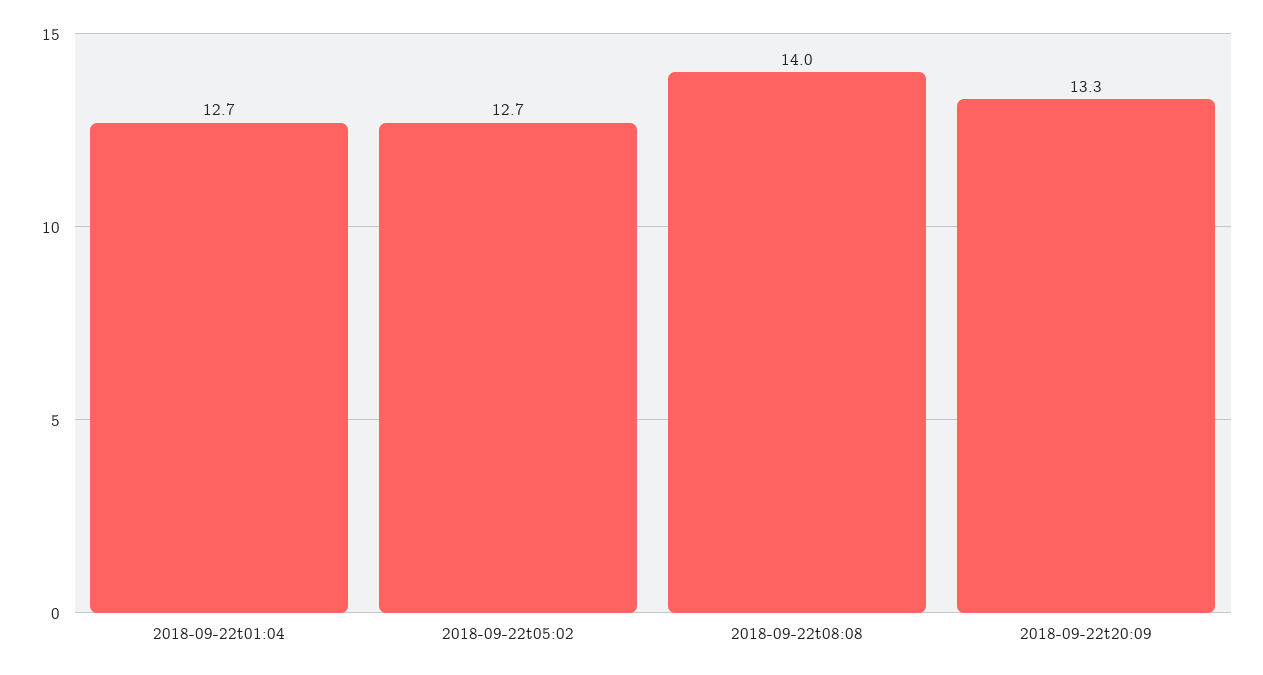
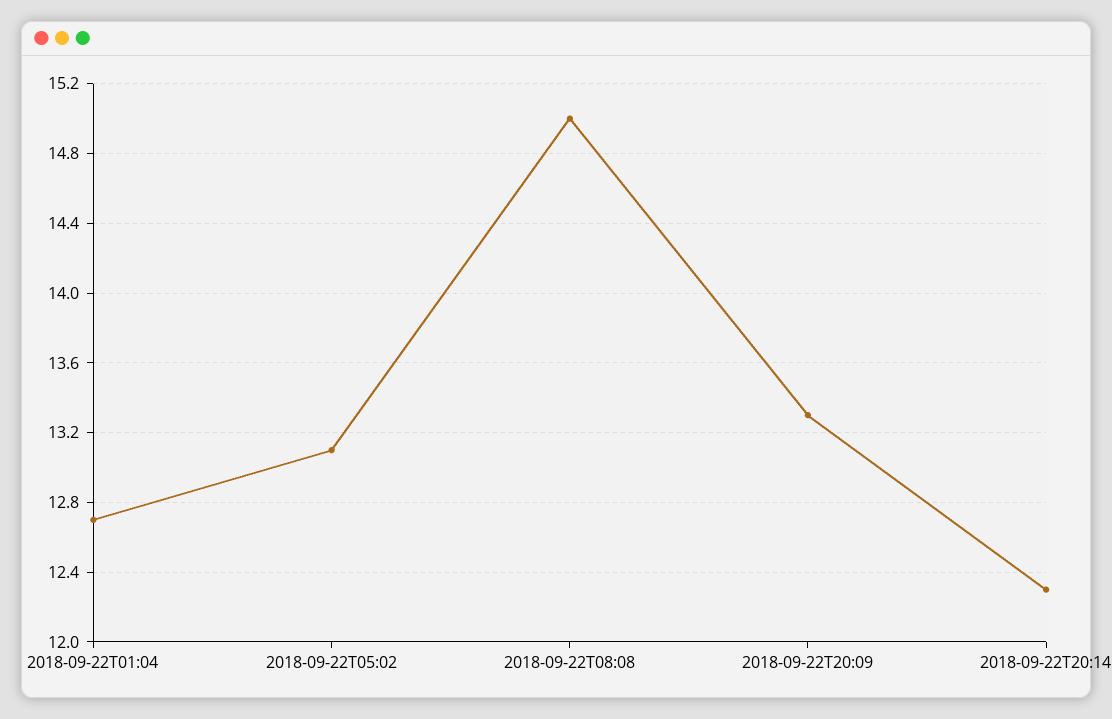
2018-09-22t05:02: 12.7 -> 13.1
2018-09-22t08:08: 14 -> 15
2018-09-22T20:14: none -> 12.3

